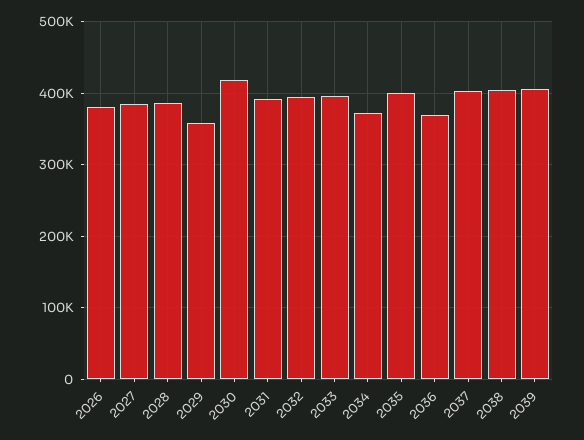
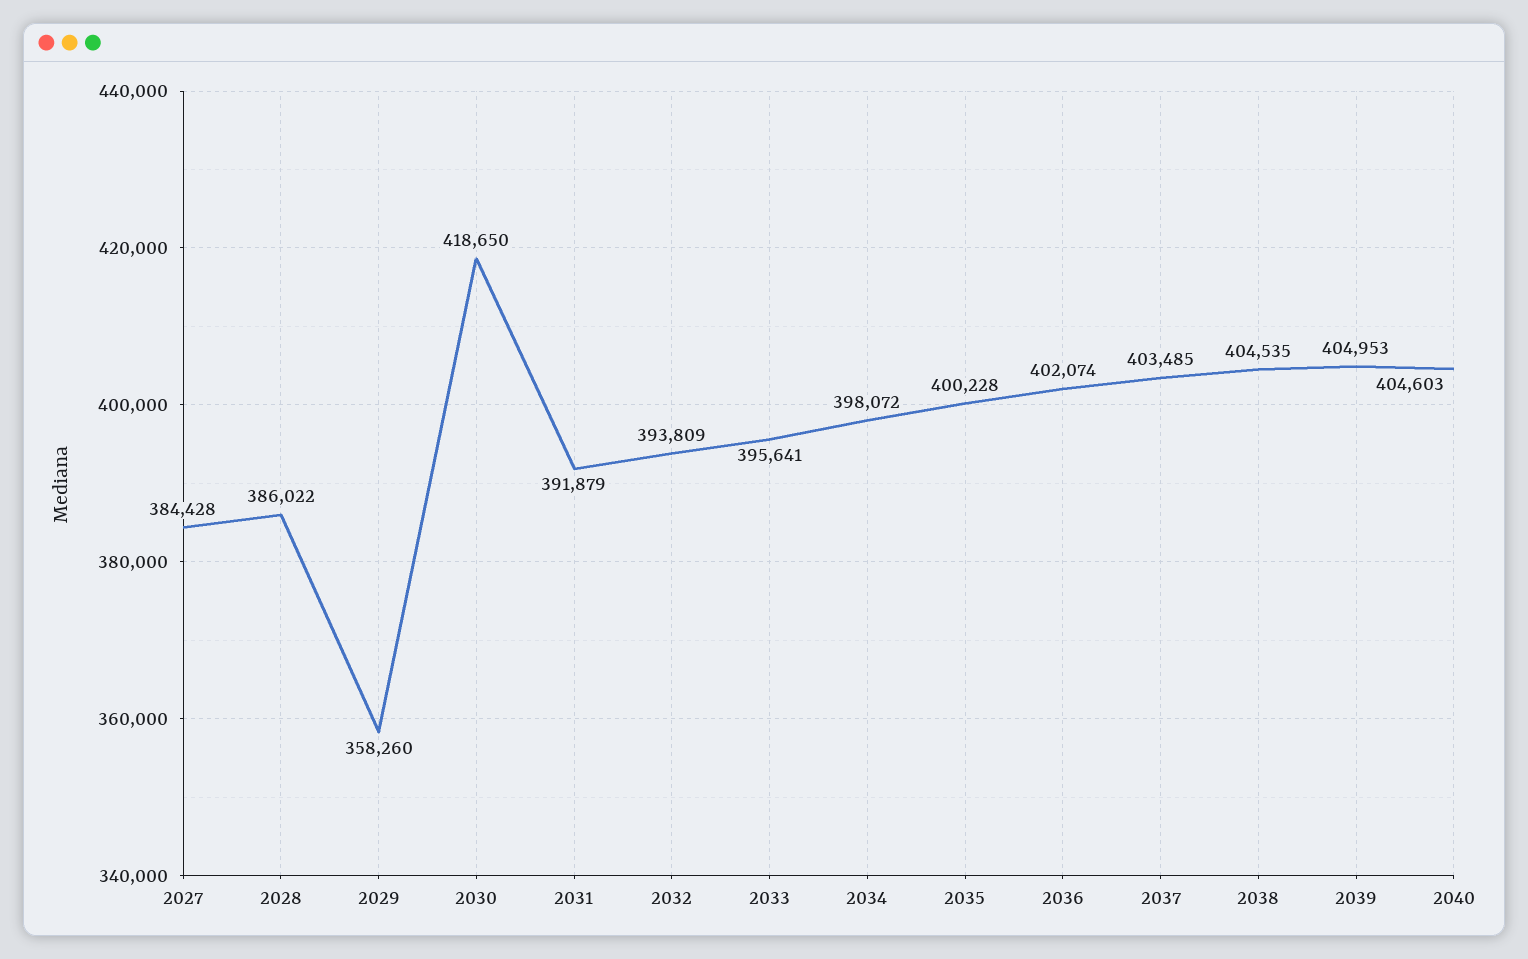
2026: 380000 -> none
2034: 370000 -> 398072
2036: 370000 -> 402074
2040: none -> 404603

